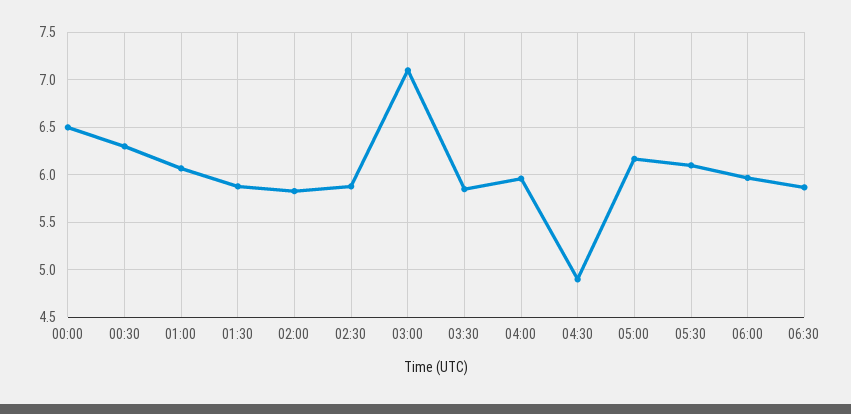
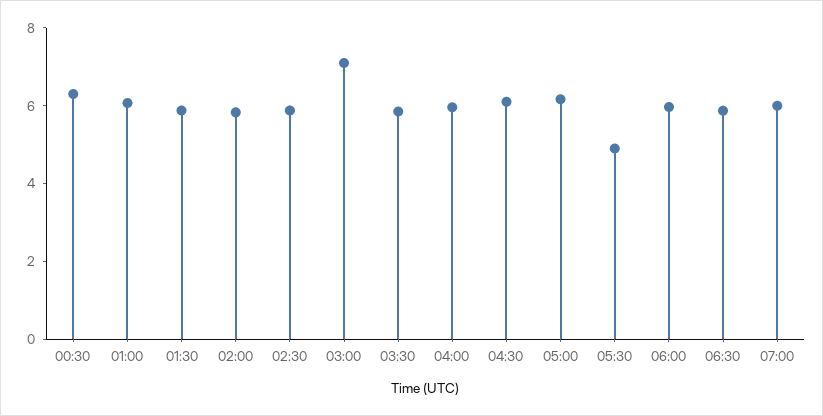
00:00: 6.5 -> none
04:30: 4.9 -> 6
05:30: 6.1 -> 5
07:00: none -> 6

